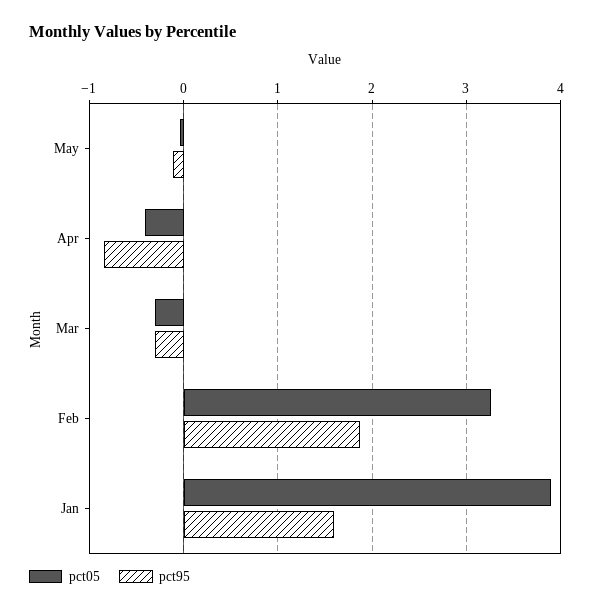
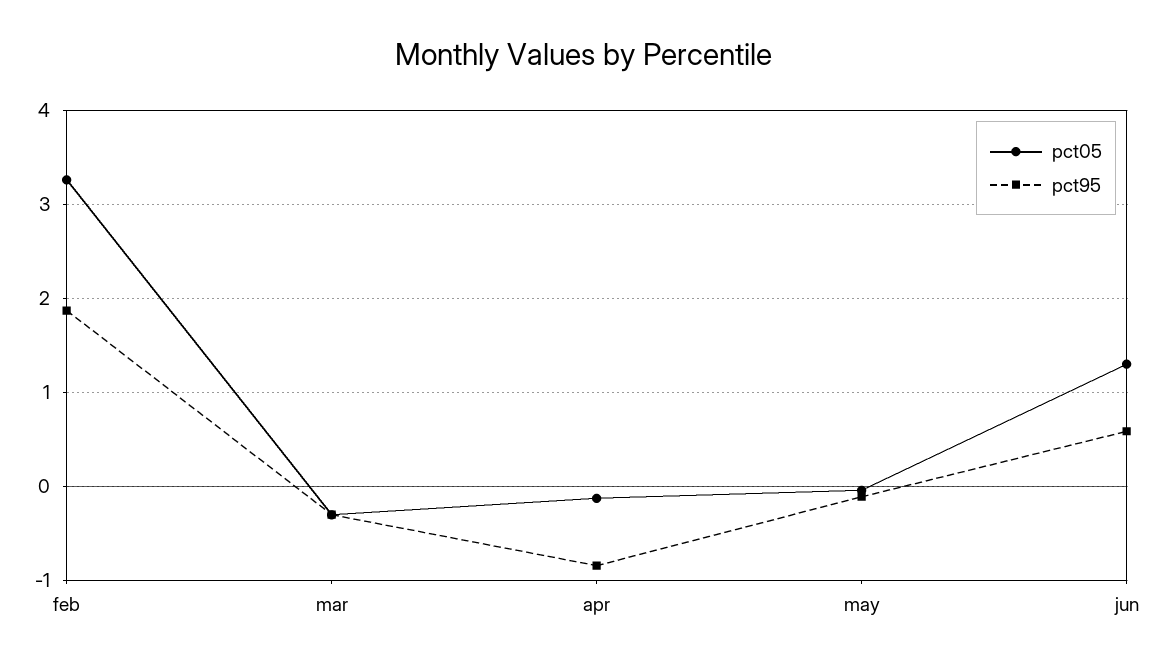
pct05, Apr: -0.4 -> -0.1
pct05, Jan: 3.9 -> none
pct95, Jan: 1.6 -> none
pct05, jun: none -> 1.3
pct95, jun: none -> 0.6

